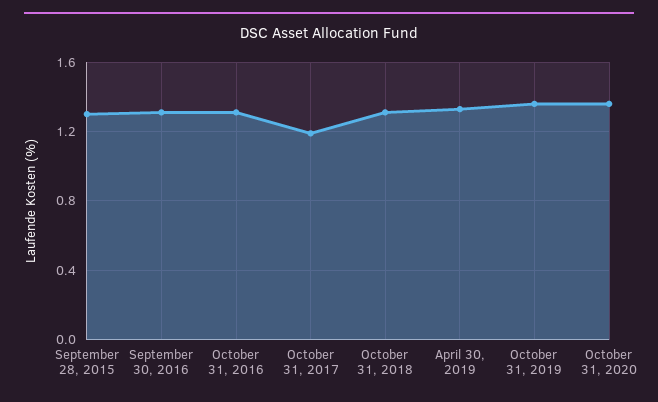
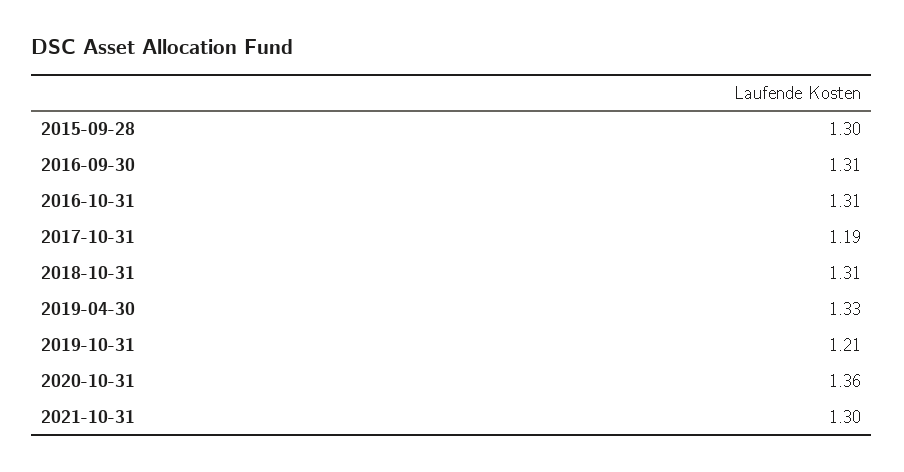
October 31, 2019: 1.35 -> 1.21
2021-10-31: none -> 1.3

